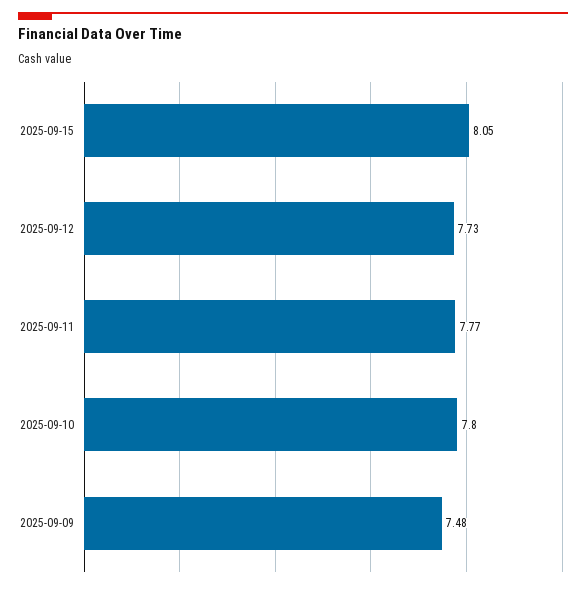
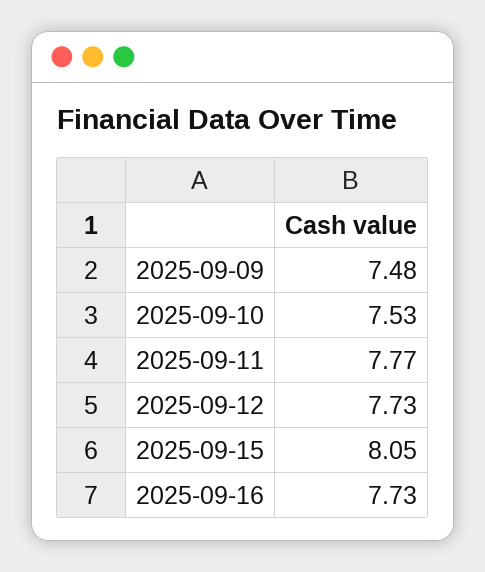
2025-09-10: 7.8 -> 7.53
2025-09-16: none -> 7.73

